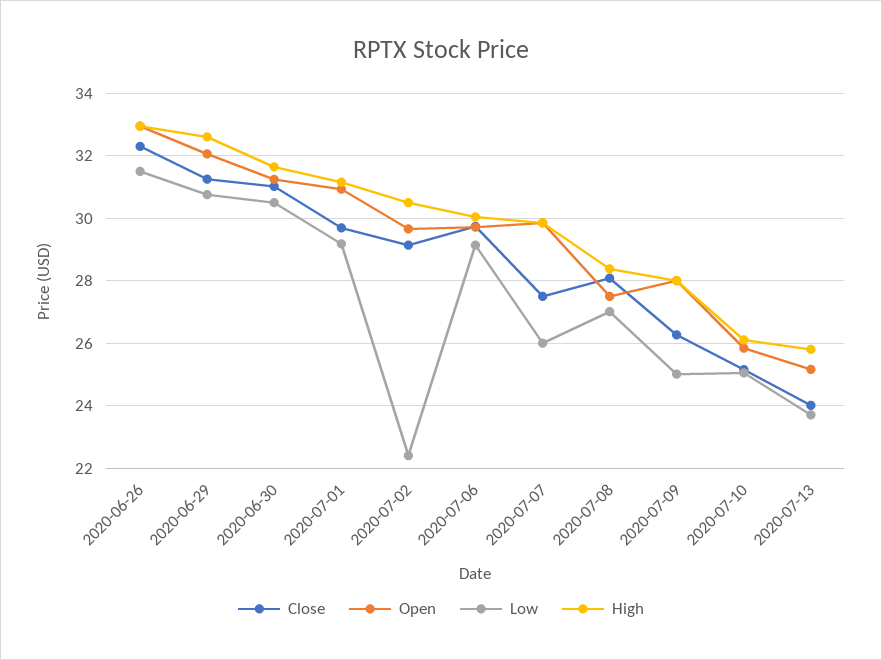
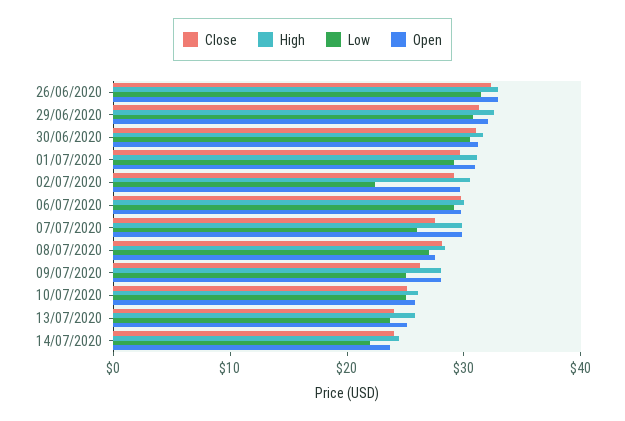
Close, 14/07/2020: none -> 24
High, 14/07/2020: none -> 24
Low, 14/07/2020: none -> 22
Open, 14/07/2020: none -> 24

